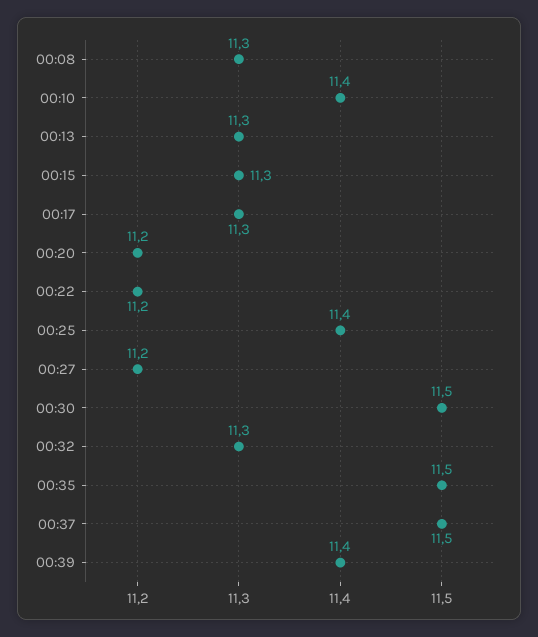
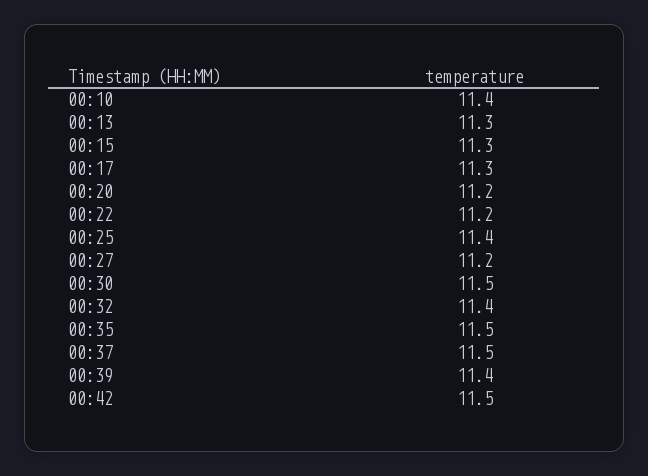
00:08: 11.3 -> none
00:32: 11.3 -> 11.4
00:42: none -> 11.5

